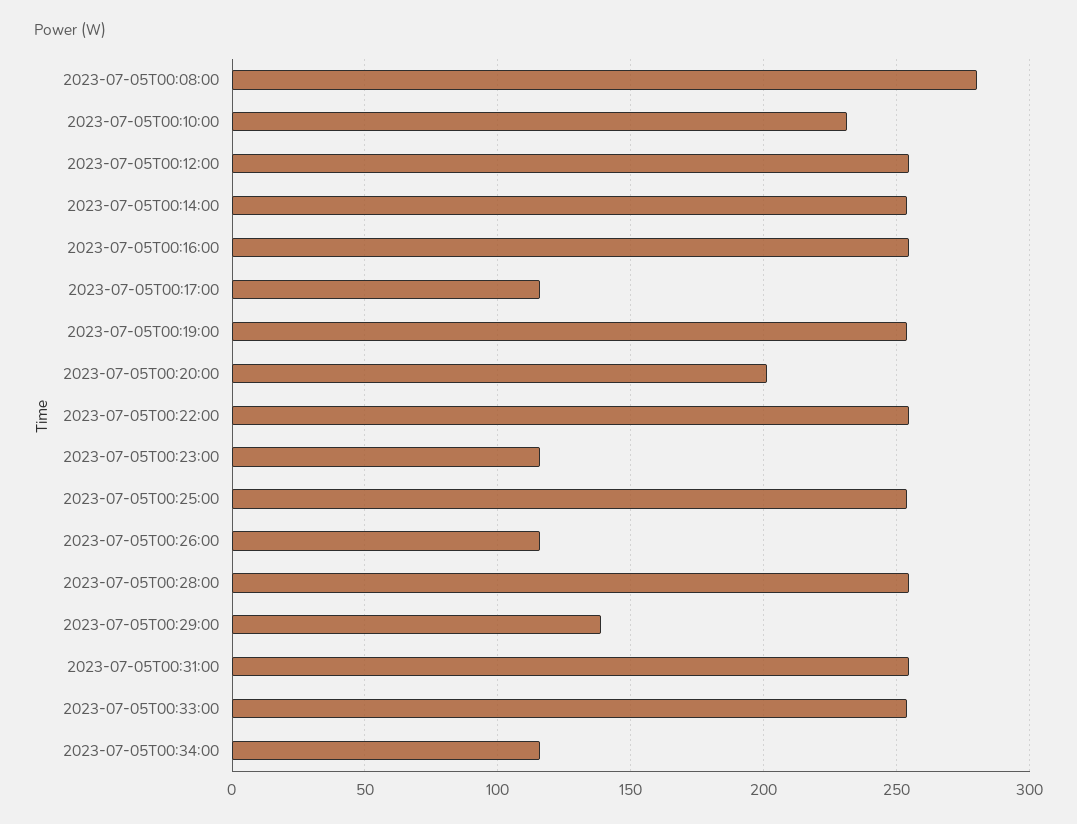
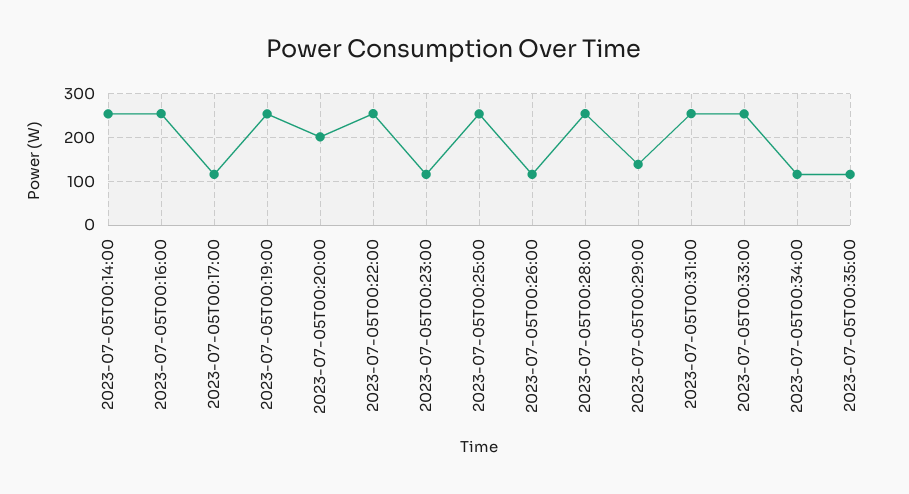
2023-07-05T00:08:00: 280 -> none
2023-07-05T00:10:00: 230 -> none
2023-07-05T00:12:00: 255 -> none
2023-07-05T00:35:00: none -> 120

